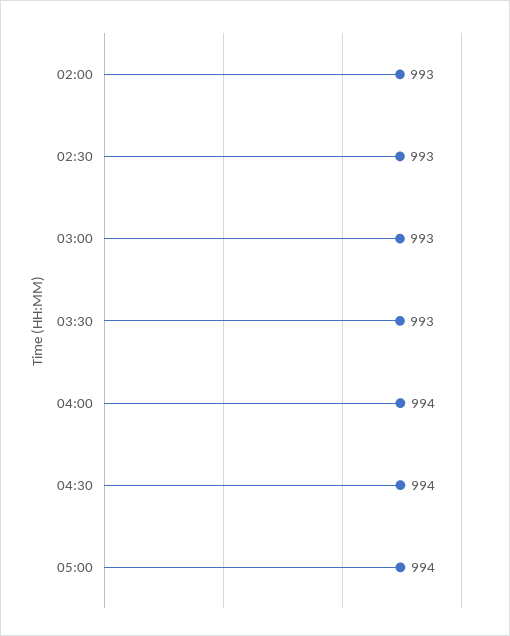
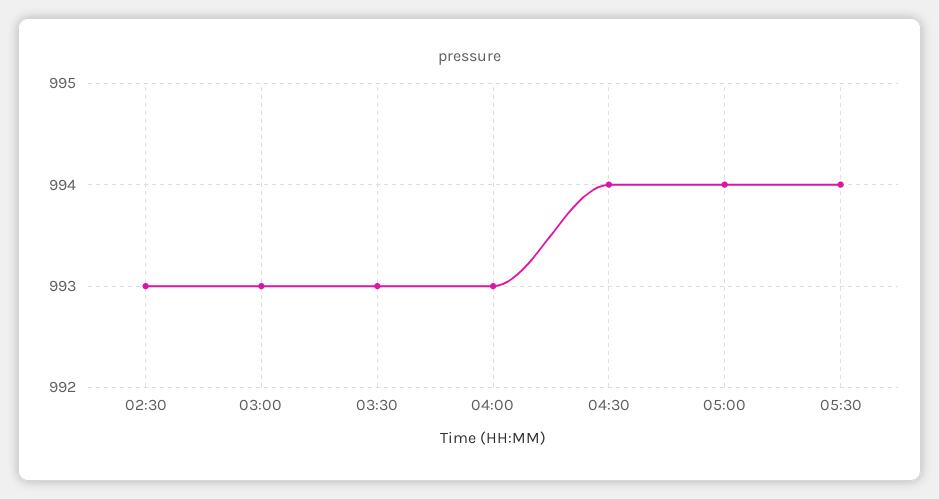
02:00: 993 -> none
04:00: 994 -> 993
05:30: none -> 994

